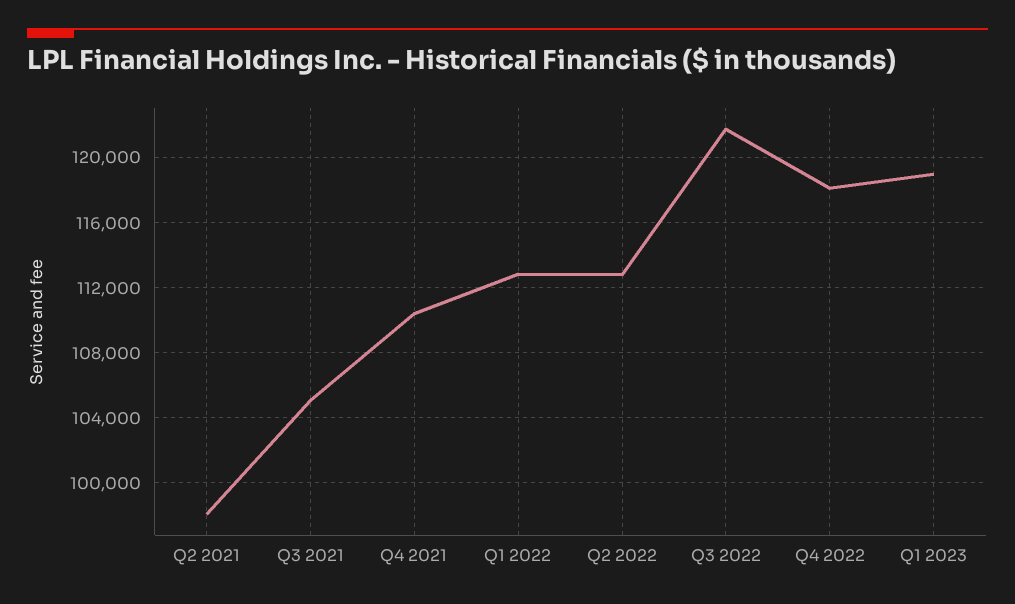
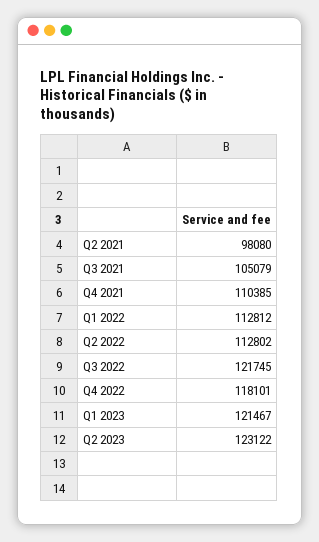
Q1 2023: 119000 -> 121467
Q2 2023: none -> 123122

